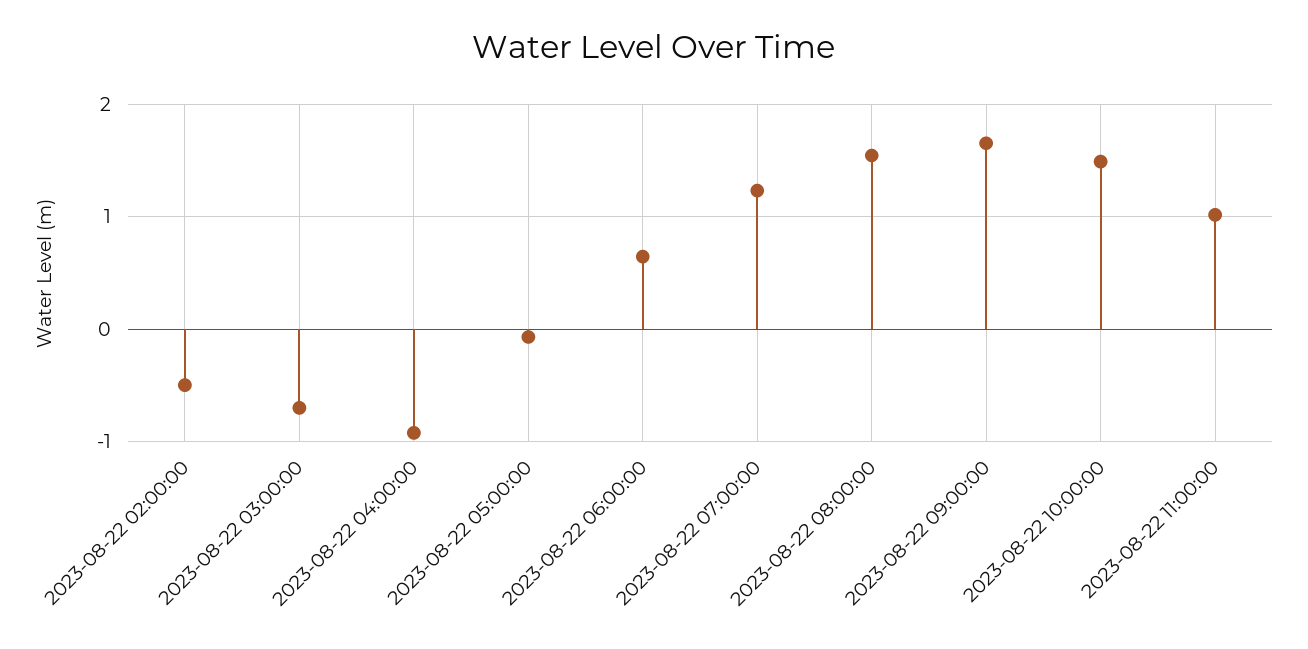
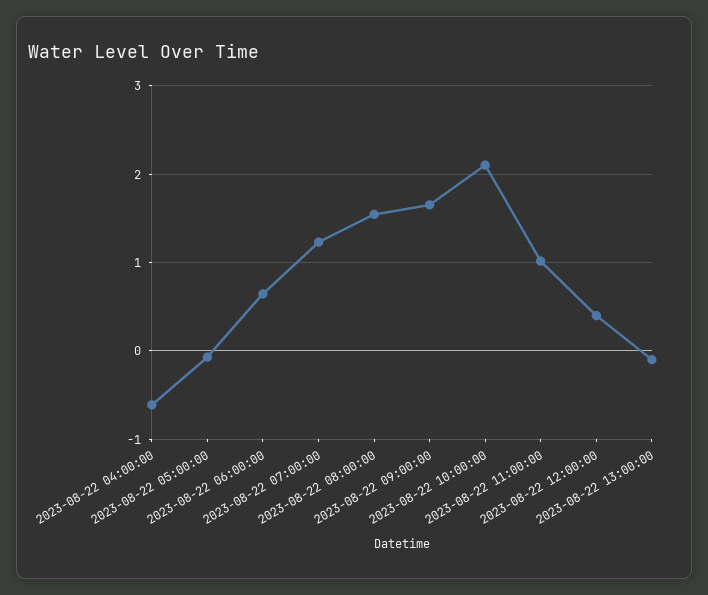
2023-08-22 02:00:00: -0.5 -> none
2023-08-22 03:00:00: -0.7 -> none
2023-08-22 04:00:00: -0.9 -> -0.6
2023-08-22 10:00:00: 1.5 -> 2.1
2023-08-22 12:00:00: none -> 0.4
2023-08-22 13:00:00: none -> -0.1

